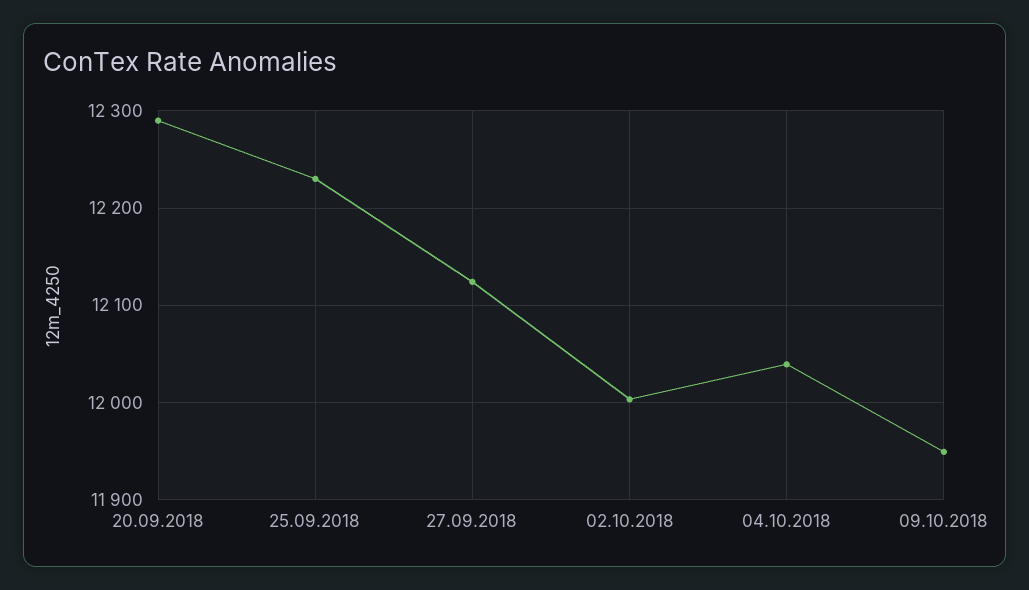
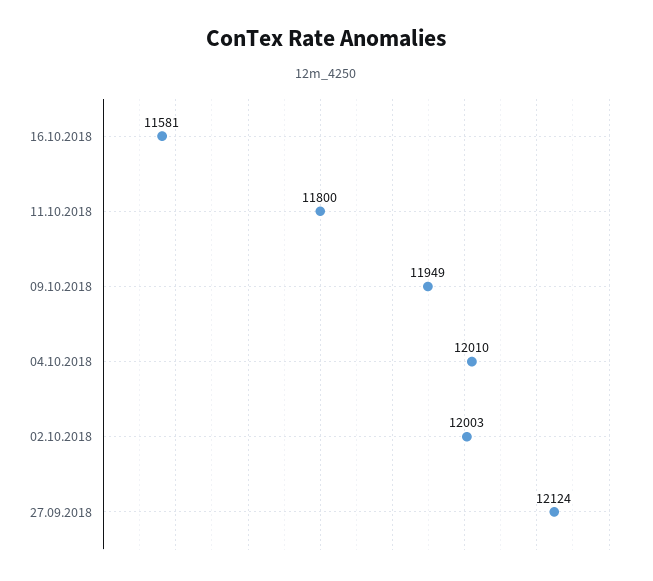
20.09.2018: 12290 -> none
25.09.2018: 12230 -> none
04.10.2018: 12040 -> 12010
16.10.2018: none -> 11581
11.10.2018: none -> 11800

